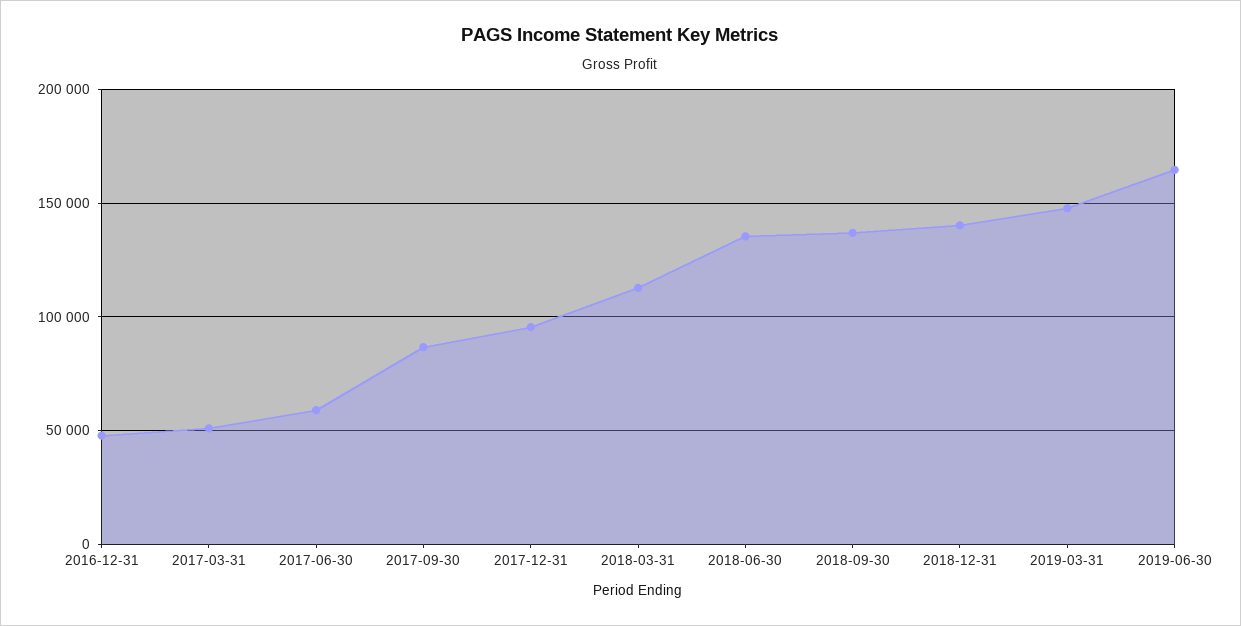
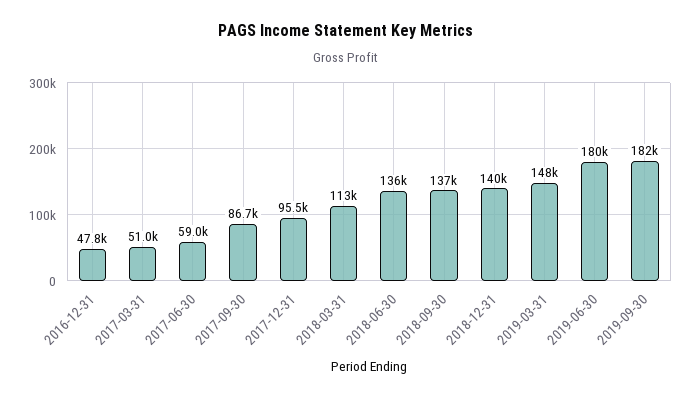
2019-06-30: 165000 -> 180000
2019-09-30: none -> 182000

